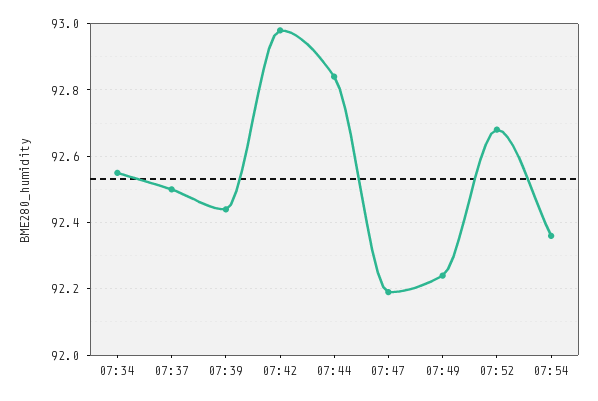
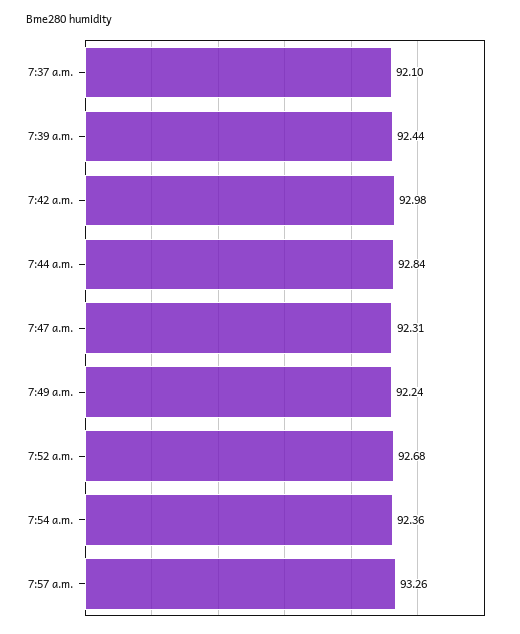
07:34: 92.55 -> none
07:37: 92.5 -> 92.1
07:47: 92.2 -> 92.31
7:57 a.m.: none -> 93.26

